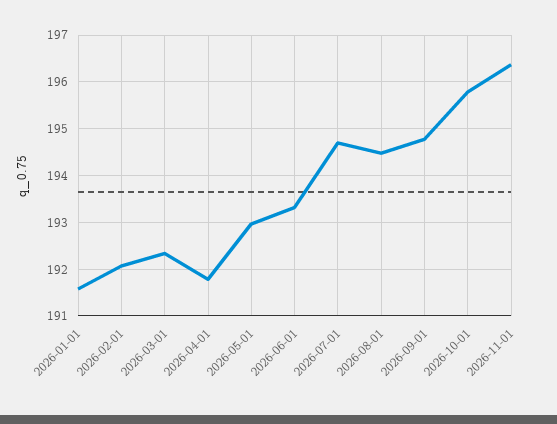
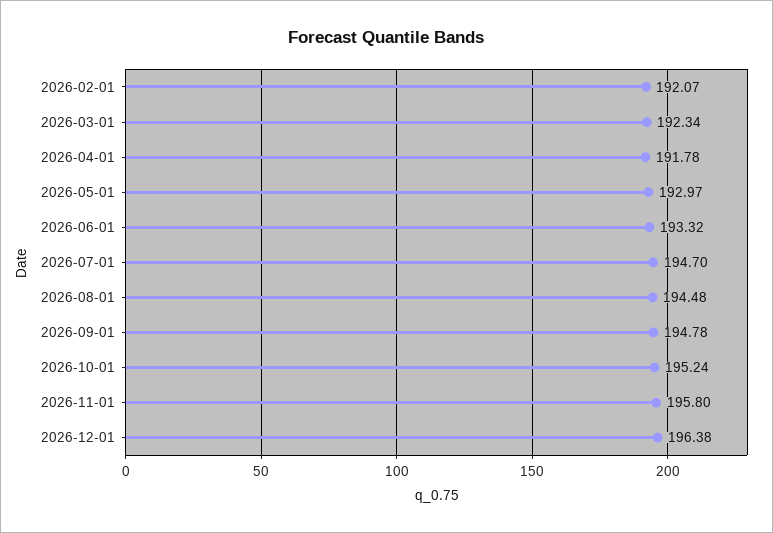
2026-01-01: 191.6 -> none
2026-10-01: 195.8 -> 195.24
2026-11-01: 196.4 -> 195.8
2026-12-01: none -> 196.38

